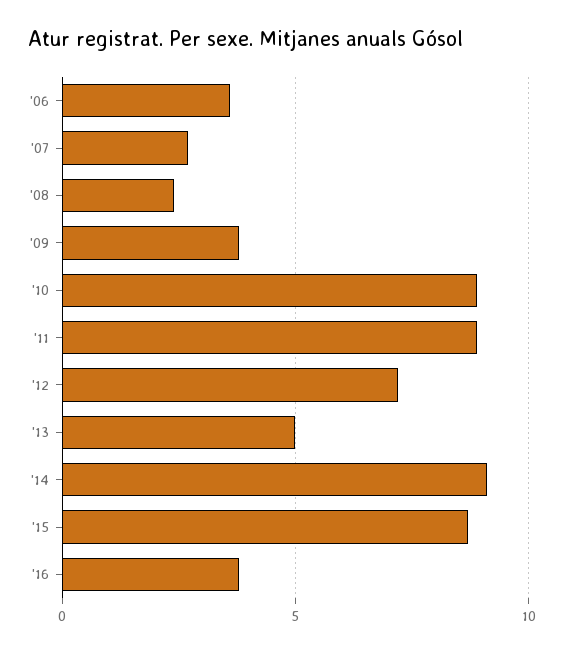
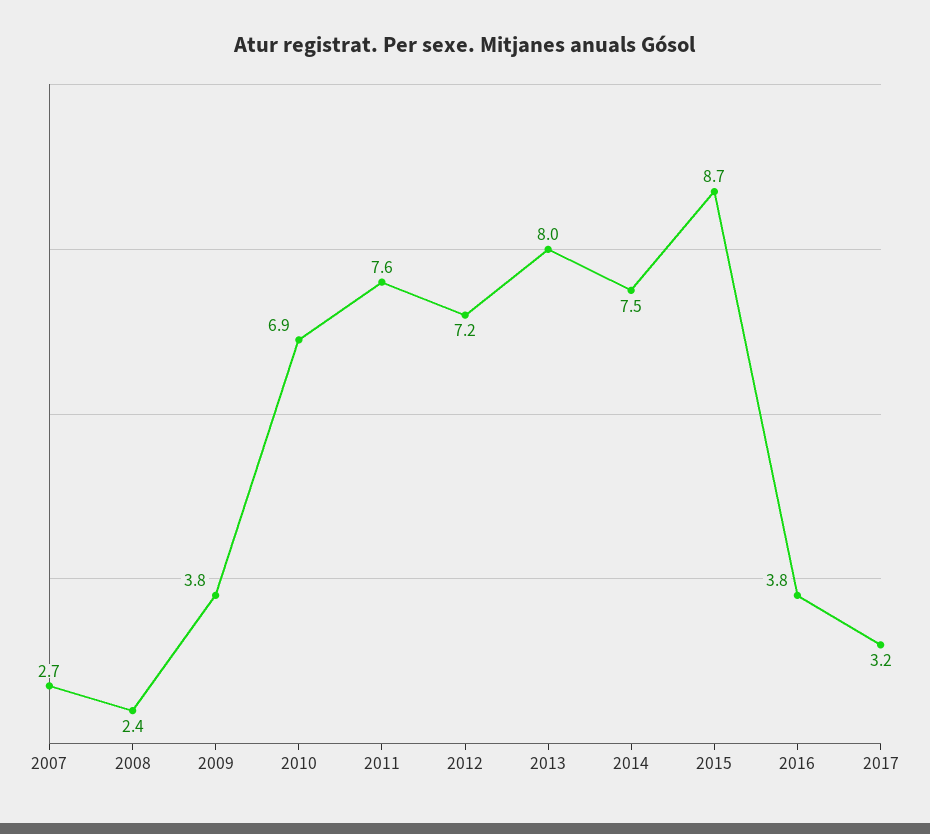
'06: 3.5 -> none
'10: 9 -> 6.9
'11: 9 -> 7.6
'13: 5 -> 8
'14: 9 -> 7.5
2017: none -> 3.2

